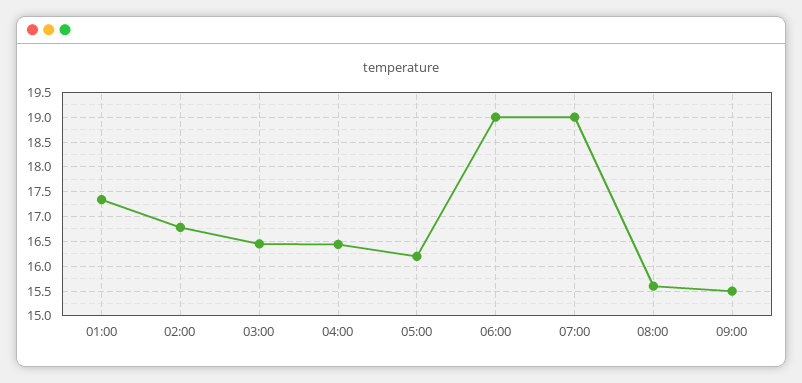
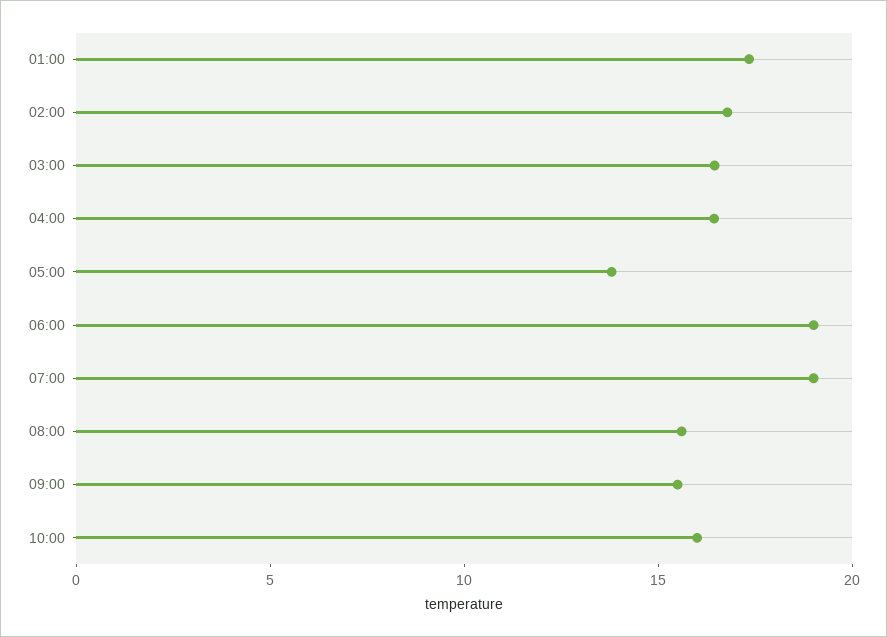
05:00: 16.25 -> 14
10:00: none -> 16

